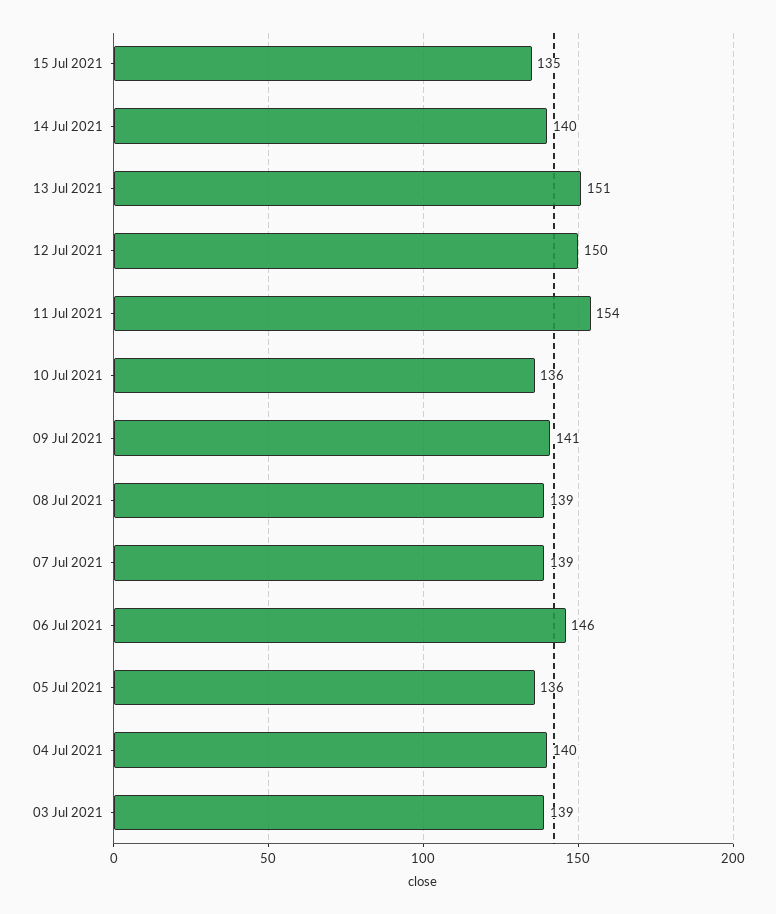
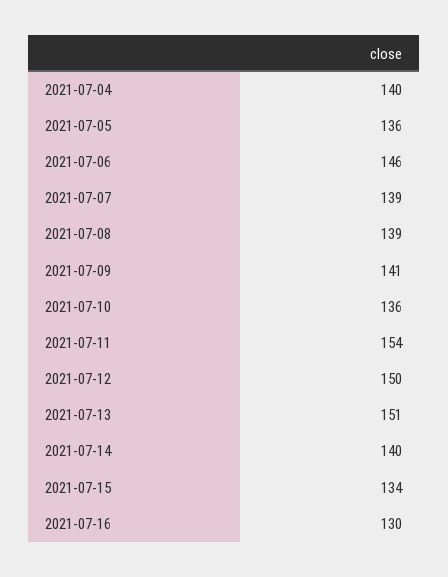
15 Jul 2021: 135 -> 134
03 Jul 2021: 139 -> none
2021-07-16: none -> 130

